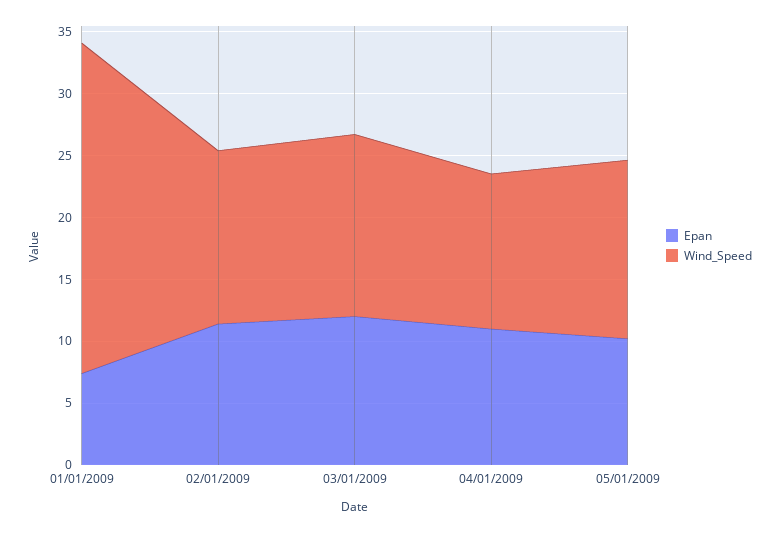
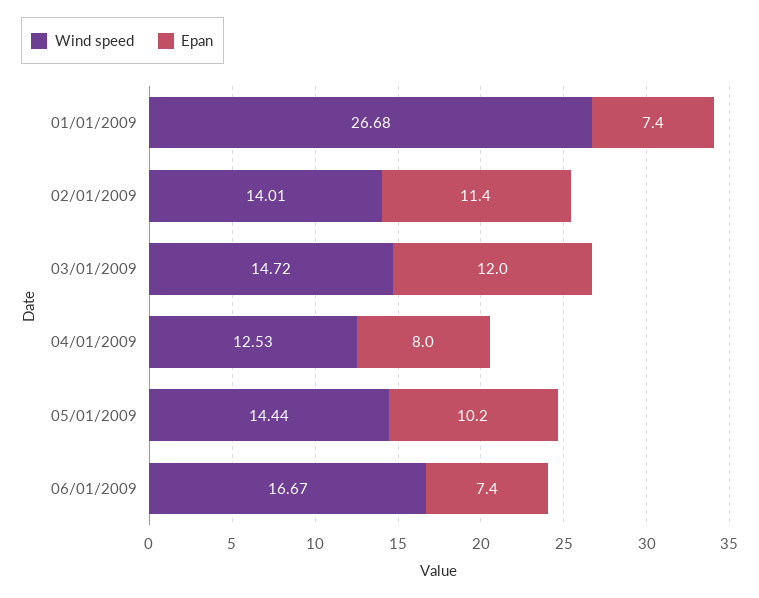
Epan, 04/01/2009: 11 -> 8
Wind_Speed, 06/01/2009: none -> 16.67
Epan, 06/01/2009: none -> 7.4

